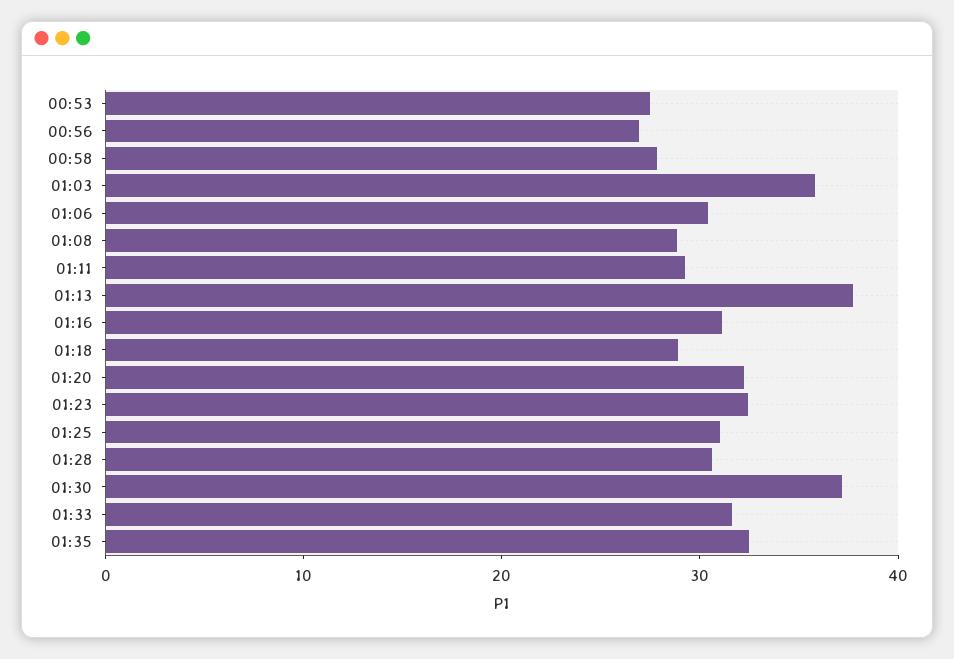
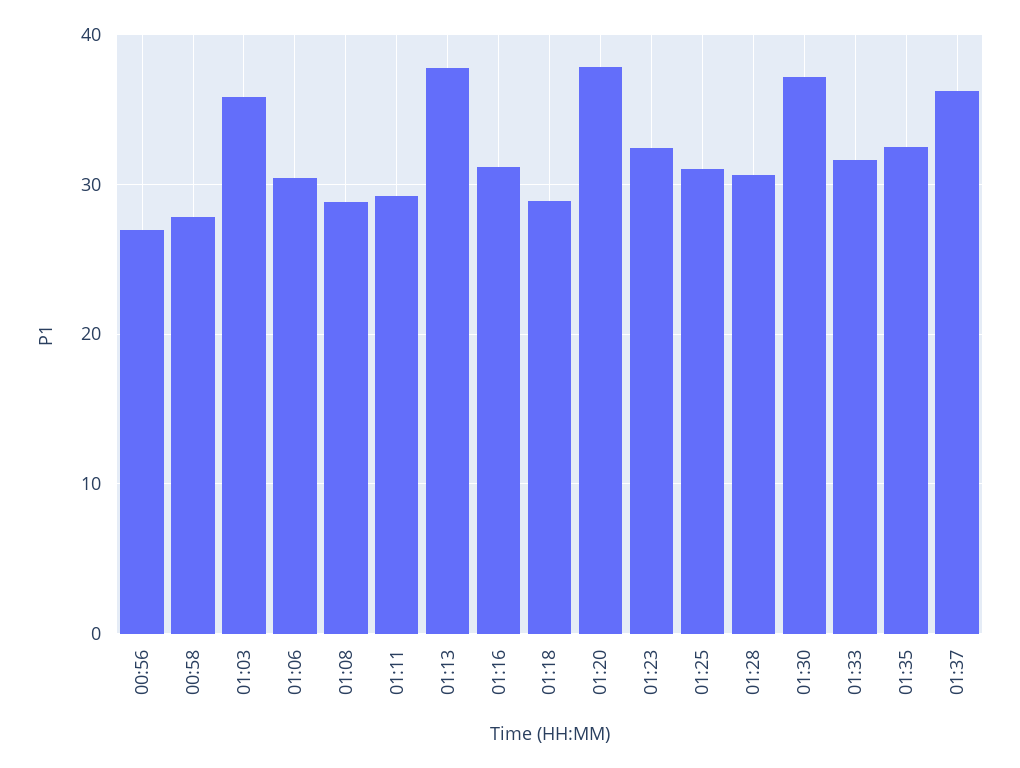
00:53: 28 -> none
01:20: 32 -> 38
01:37: none -> 36

